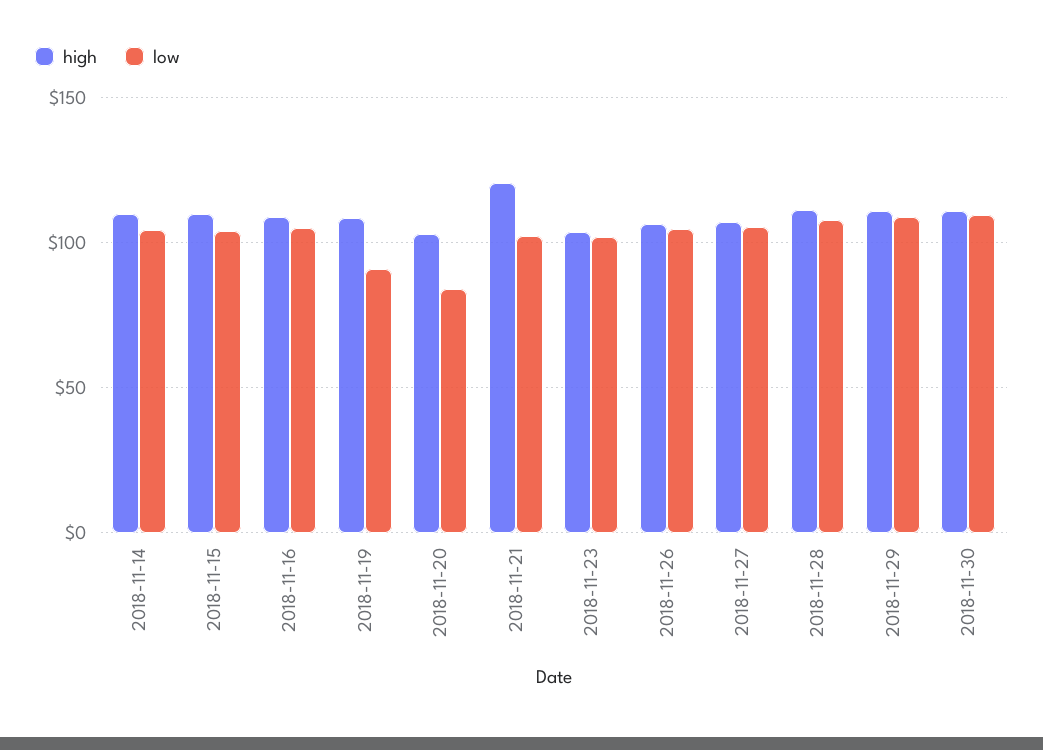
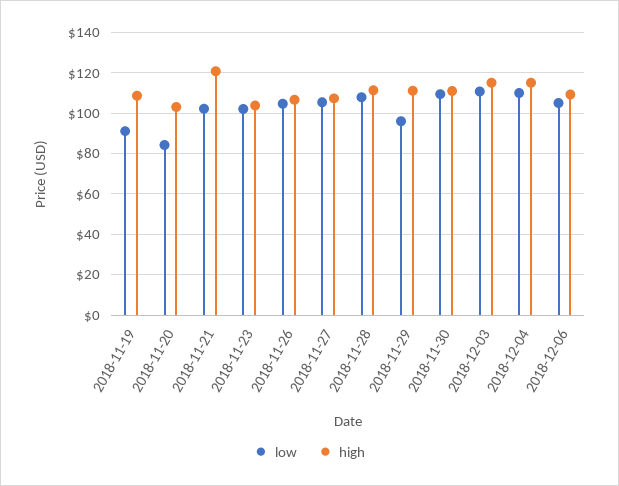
high, 2018-11-14: 110 -> none
low, 2018-11-14: 105 -> none
high, 2018-11-15: 110 -> none
low, 2018-11-15: 105 -> none
high, 2018-11-16: 110 -> none
low, 2018-11-16: 105 -> none
low, 2018-11-29: 110 -> 95
low, 2018-12-03: none -> 110
high, 2018-12-03: none -> 115
low, 2018-12-04: none -> 110
high, 2018-12-04: none -> 115
low, 2018-12-06: none -> 105
high, 2018-12-06: none -> 110

